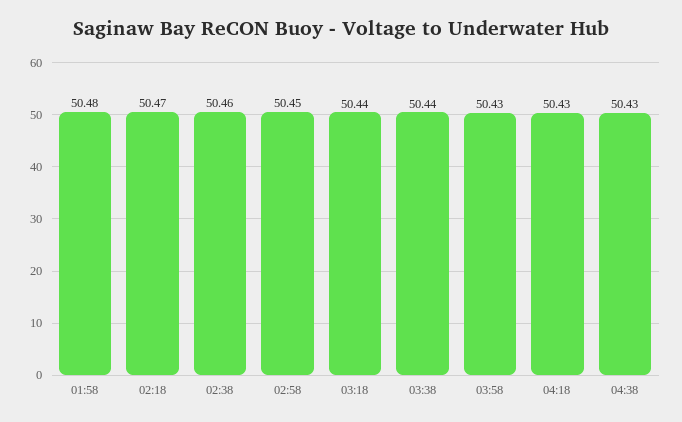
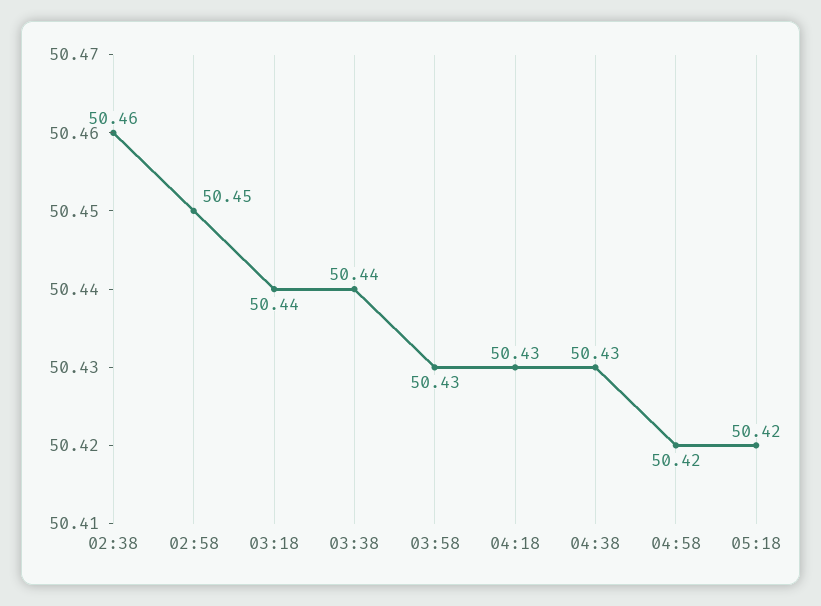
01:58: 50.48 -> none
02:18: 50.47 -> none
04:58: none -> 50.42
05:18: none -> 50.42

